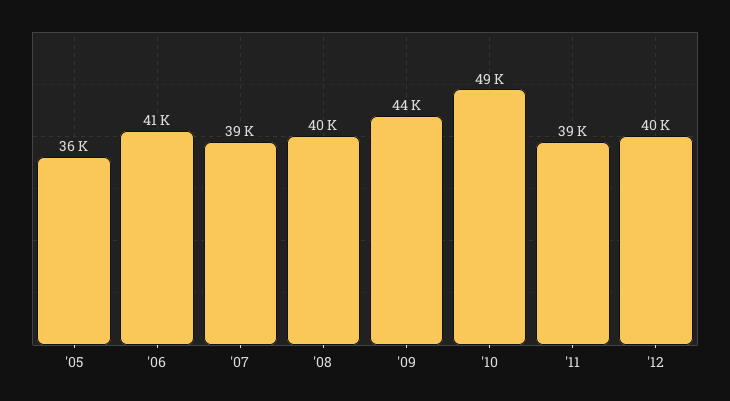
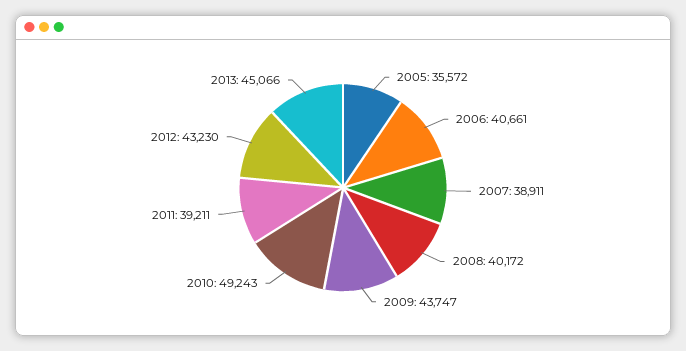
'12: 40000 -> 43230
2013: none -> 45066

